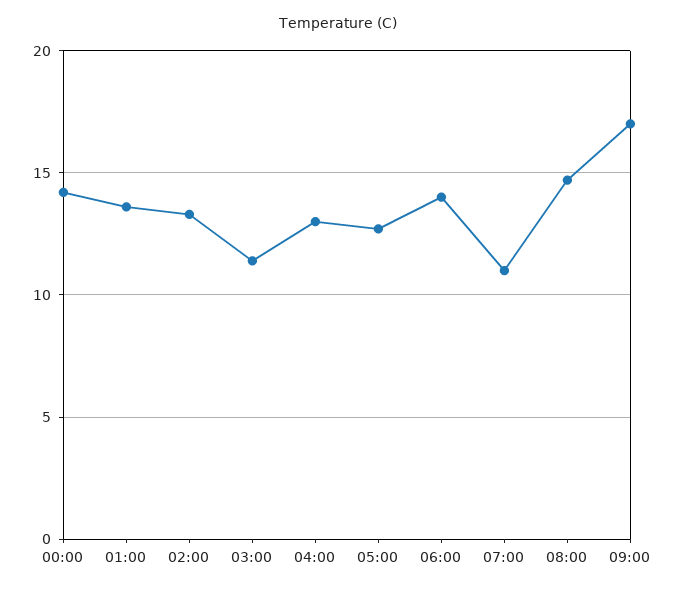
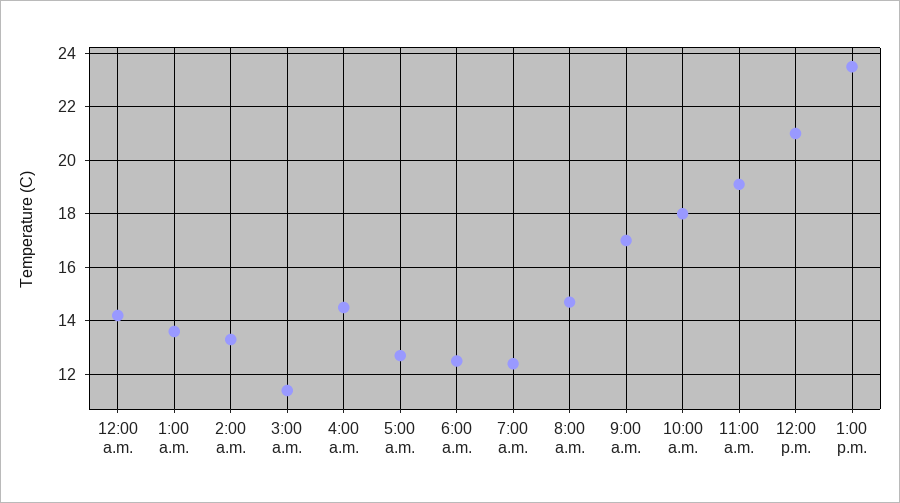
04:00: 13 -> 14.5
06:00: 14 -> 12.5
07:00: 11 -> 12.5
10:00 a.m.: none -> 18
11:00 a.m.: none -> 19
12:00 p.m.: none -> 21
1:00 p.m.: none -> 23.5

